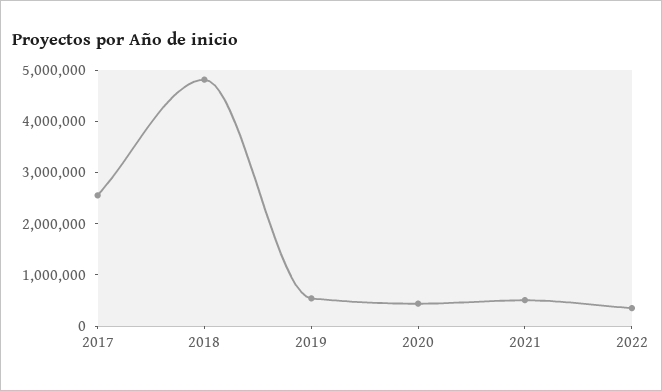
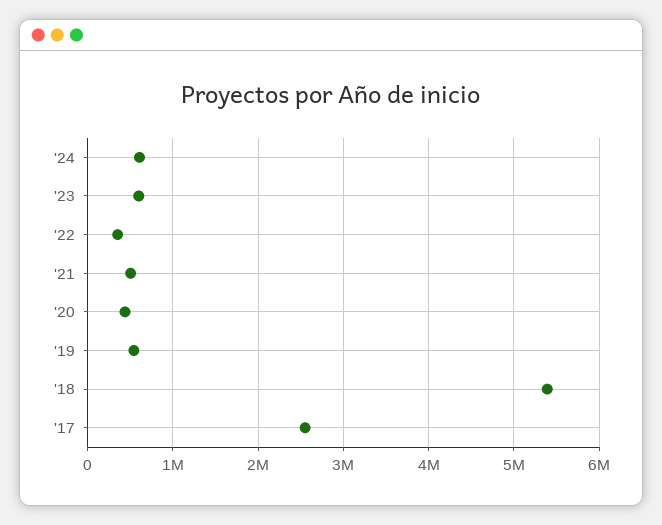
2018: 4800000 -> 5400000
'24: none -> 600000
'23: none -> 600000

